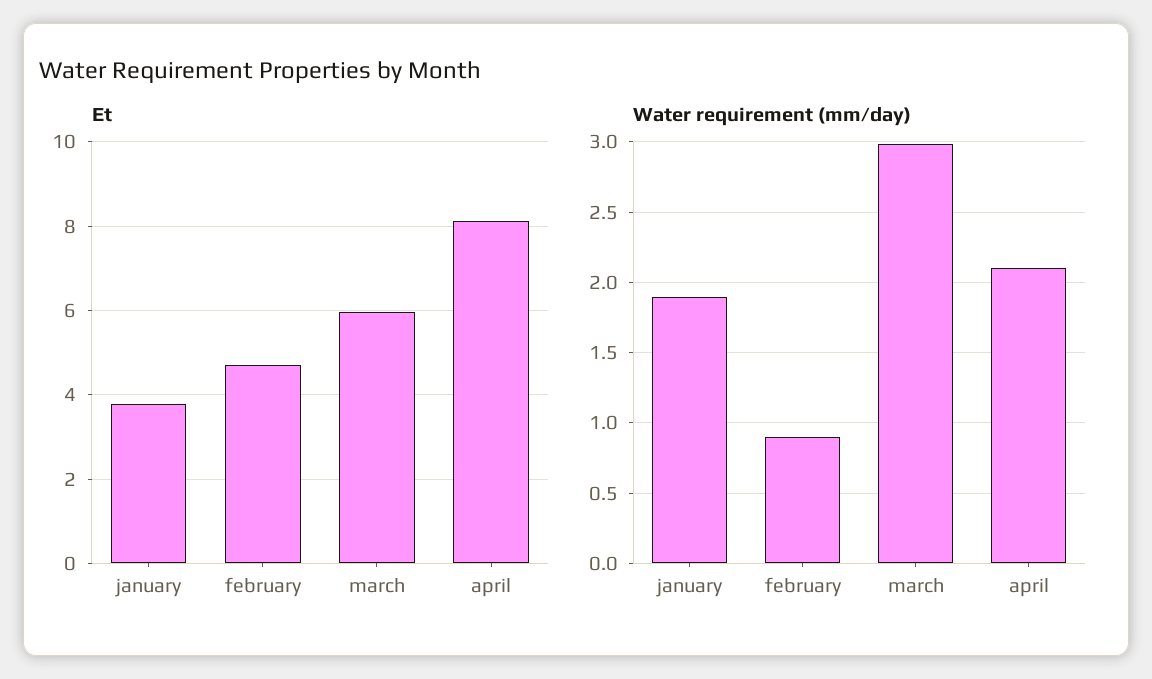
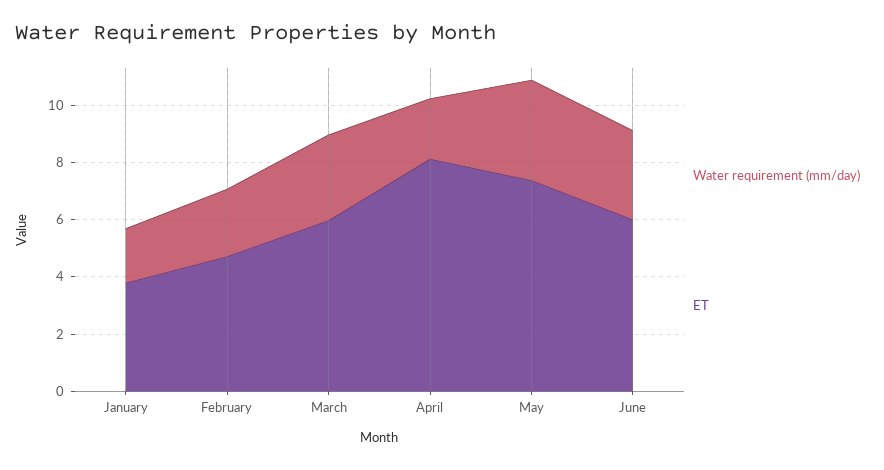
Water requirement (mm/day), february: 0.9 -> 2.5
Water requirement (mm/day), May: none -> 3.5
Et, May: none -> 7.5
Water requirement (mm/day), June: none -> 3
Et, June: none -> 6

